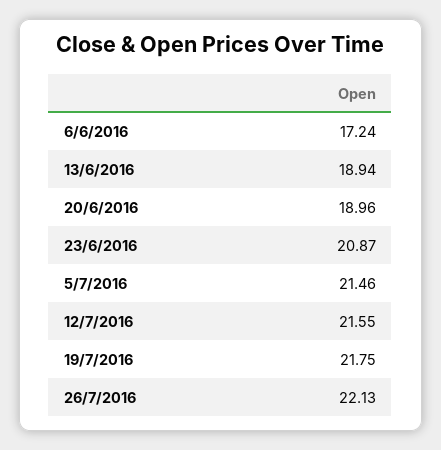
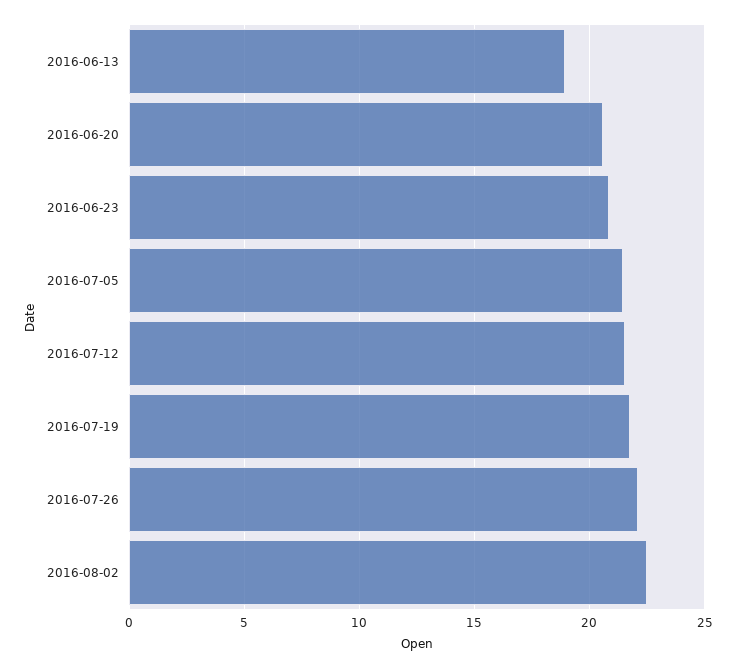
6/6/2016: 17.24 -> none
20/6/2016: 18.96 -> 20.5
2016-08-02: none -> 22.5

